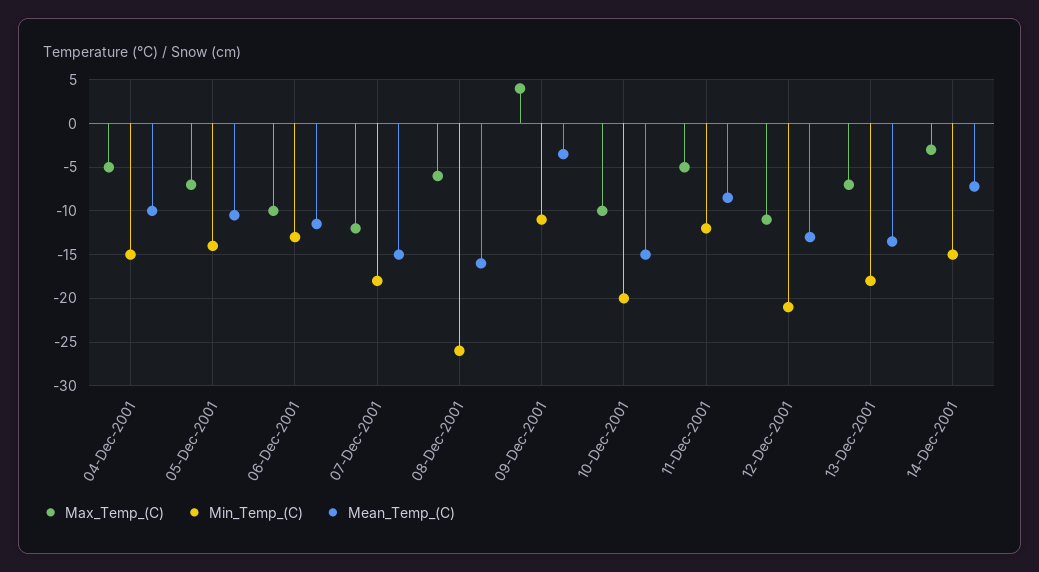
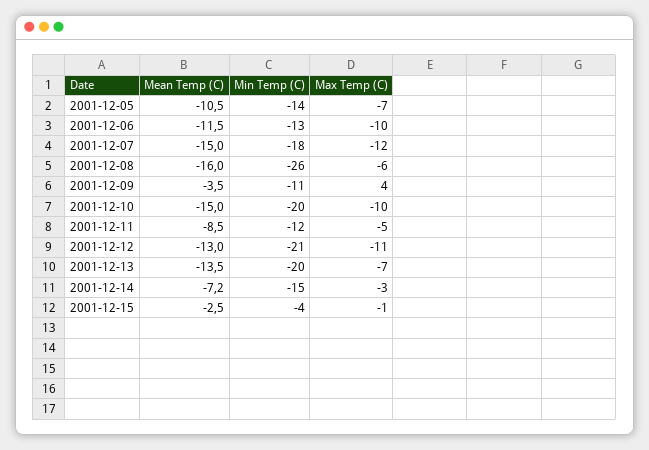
Max_Temp_(C), 04-Dec-2001: -5 -> none
Min_Temp_(C), 04-Dec-2001: -15 -> none
Mean_Temp_(C), 04-Dec-2001: -10 -> none
Min_Temp_(C), 13-Dec-2001: -18 -> -20
Mean_Temp_(C), 2001-12-15: none -> -2.5
Min_Temp_(C), 2001-12-15: none -> -4
Max_Temp_(C), 2001-12-15: none -> -1

